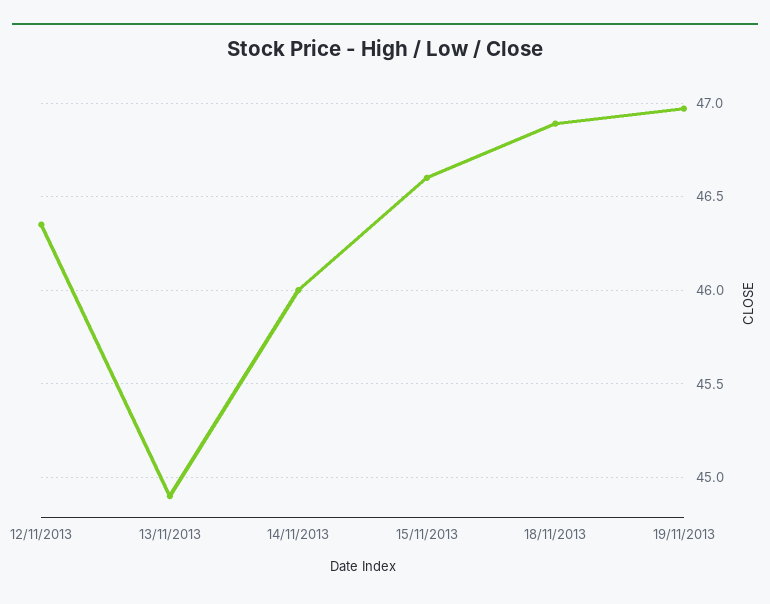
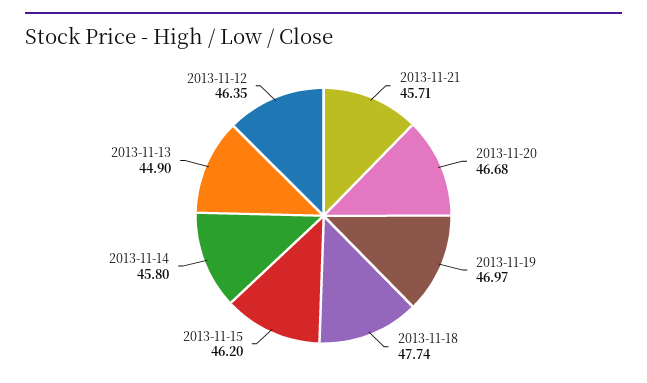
14/11/2013: 46 -> 45.8
15/11/2013: 46.6 -> 46.2
18/11/2013: 46.9 -> 47.74
2013-11-21: none -> 45.71
2013-11-20: none -> 46.68

